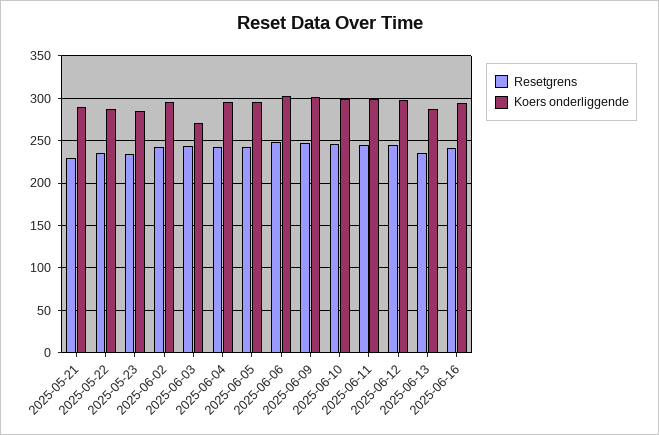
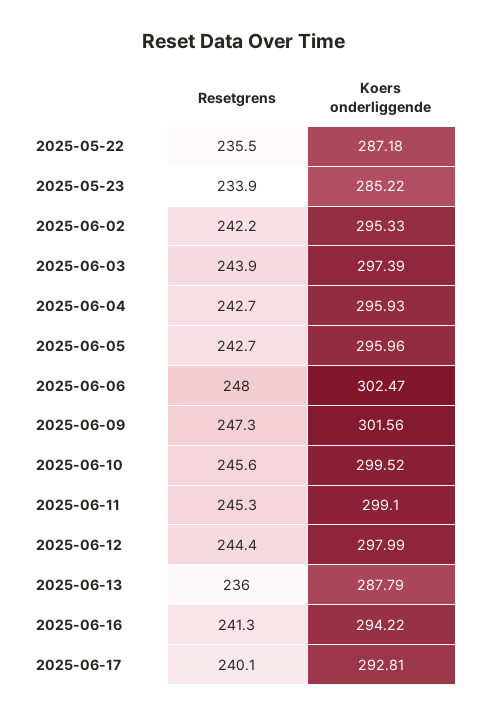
Resetgrens, 2025-05-21: 230 -> none
Koers onderliggende, 2025-05-21: 290 -> none
Koers onderliggende, 2025-06-03: 270 -> 297.39
Resetgrens, 2025-06-17: none -> 240.1
Koers onderliggende, 2025-06-17: none -> 292.81

